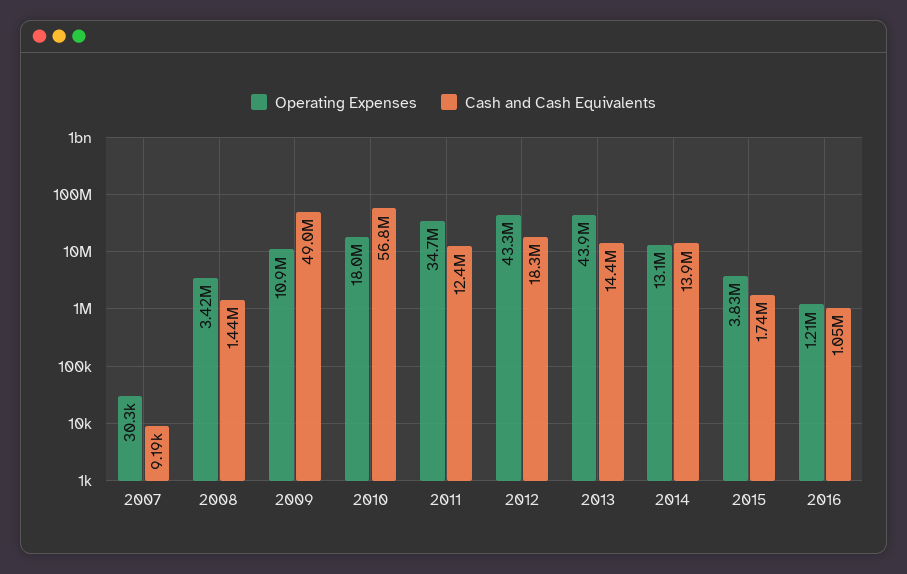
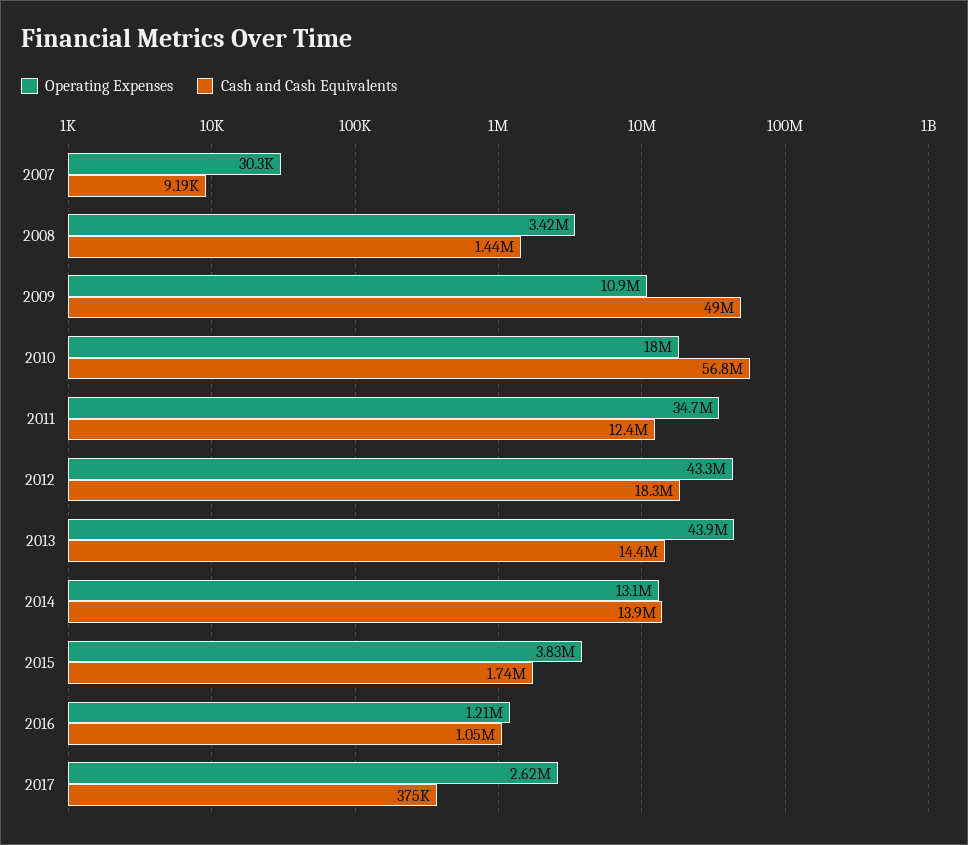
Operating Expenses, 2017: none -> 2620000
Cash and Cash Equivalents, 2017: none -> 375000

